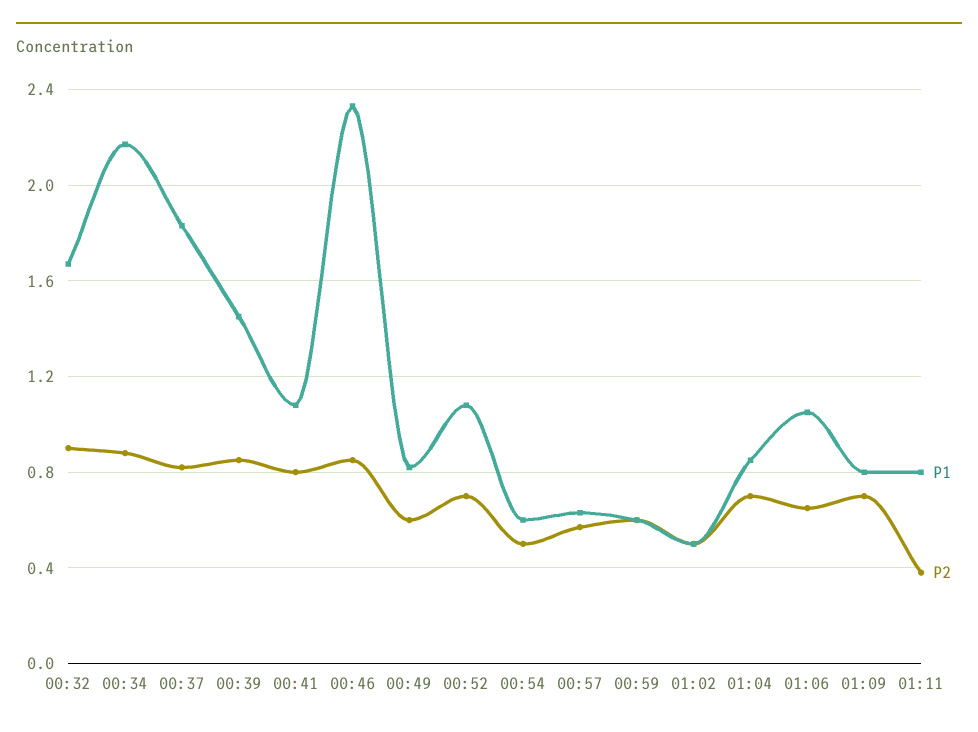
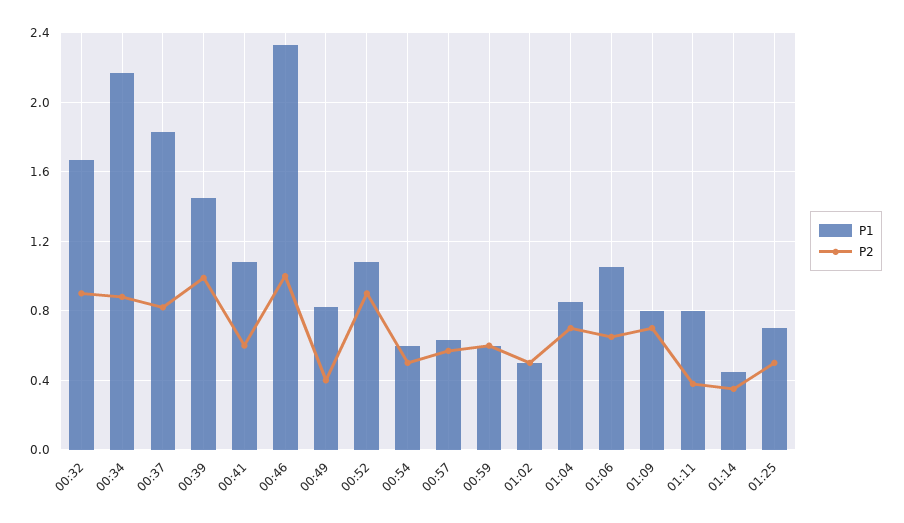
P2, 00:39: 0.85 -> 1
P2, 00:41: 0.8 -> 0.6
P2, 00:46: 0.85 -> 1
P2, 00:49: 0.6 -> 0.4
P2, 00:52: 0.7 -> 0.9
P1, 01:14: none -> 0.45
P2, 01:14: none -> 0.35
P1, 01:25: none -> 0.7
P2, 01:25: none -> 0.5

